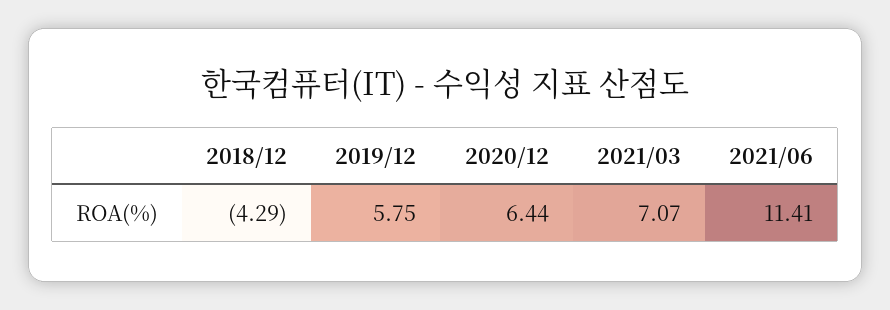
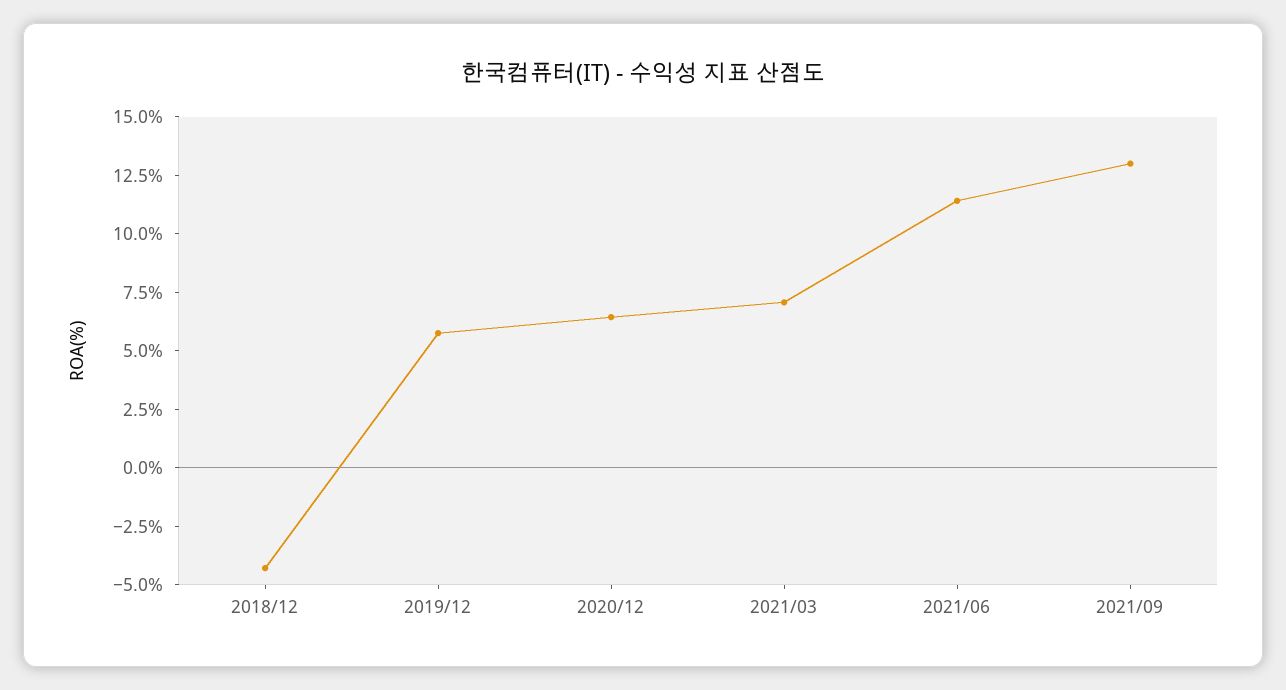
2021/09: none -> 13

